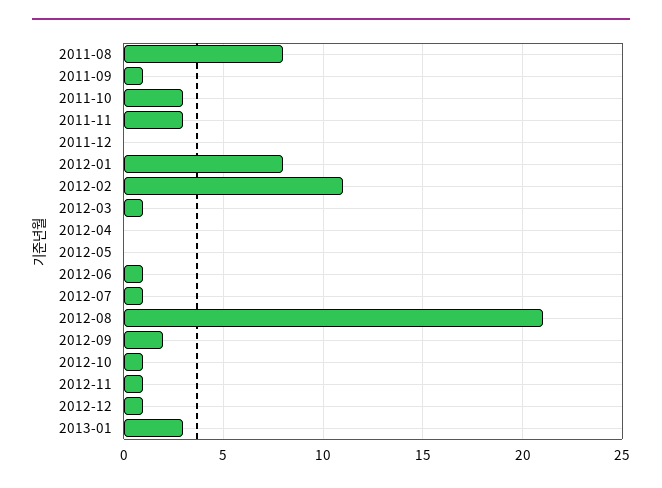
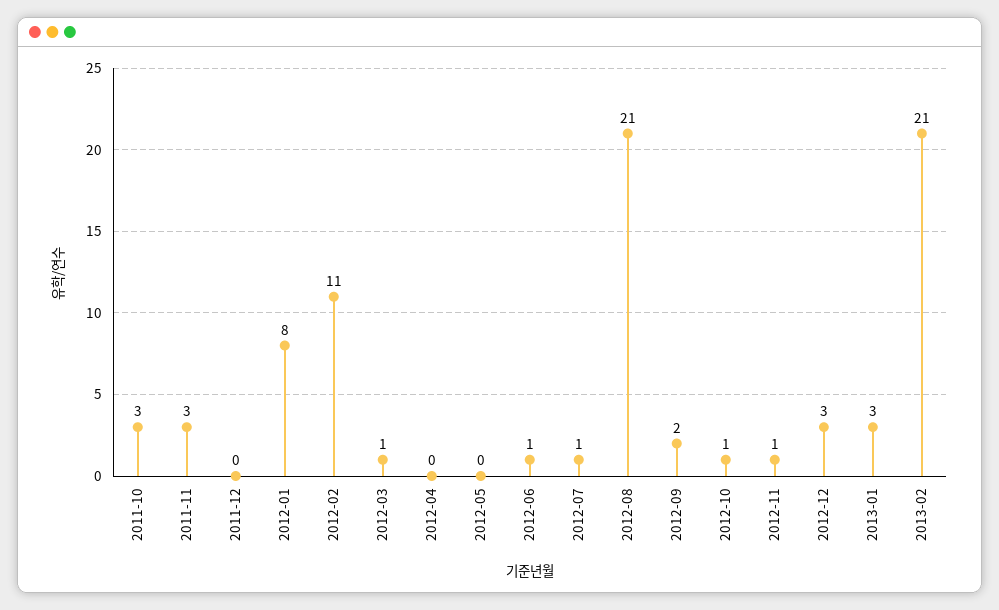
2011-08: 8 -> none
2011-09: 1 -> none
2012-12: 1 -> 3
2013-02: none -> 21

